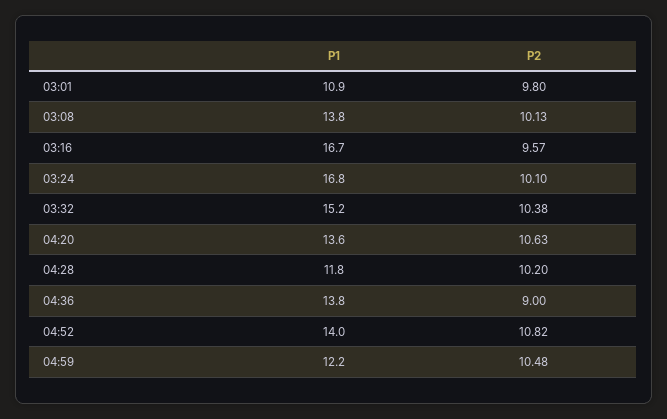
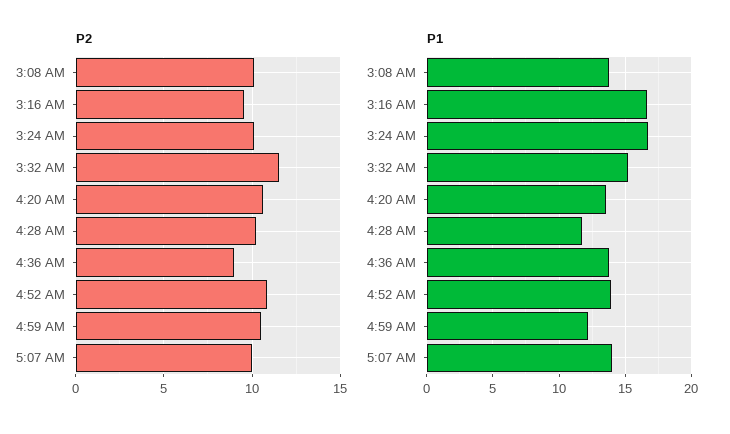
P1, 03:01: 10.9 -> none
P2, 03:01: 9.8 -> none
P2, 03:32: 10.38 -> 11.5
P2, 5:07 AM: none -> 10
P1, 5:07 AM: none -> 14

